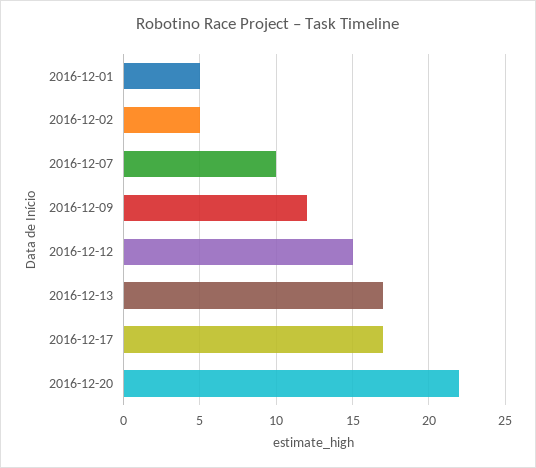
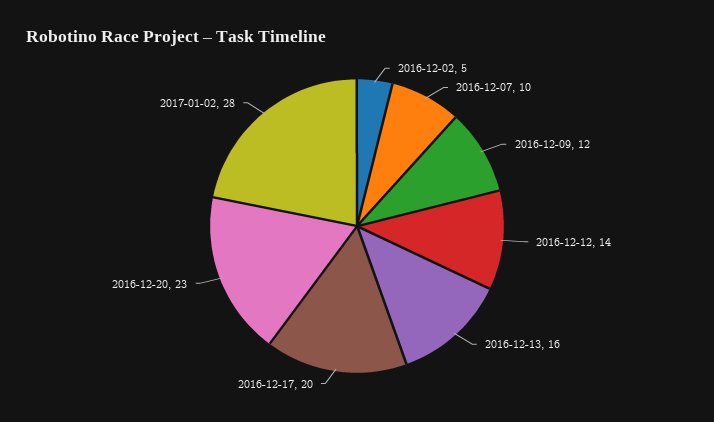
2016-12-01: 5 -> none
2016-12-12: 15 -> 14
2016-12-13: 17 -> 16
2016-12-17: 17 -> 20
2016-12-20: 22 -> 23
2017-01-02: none -> 28

